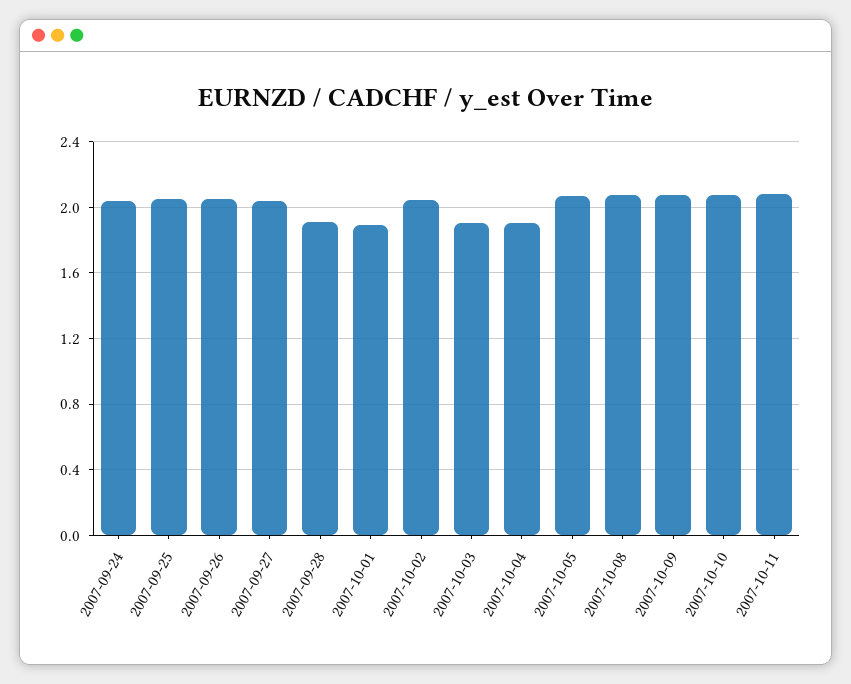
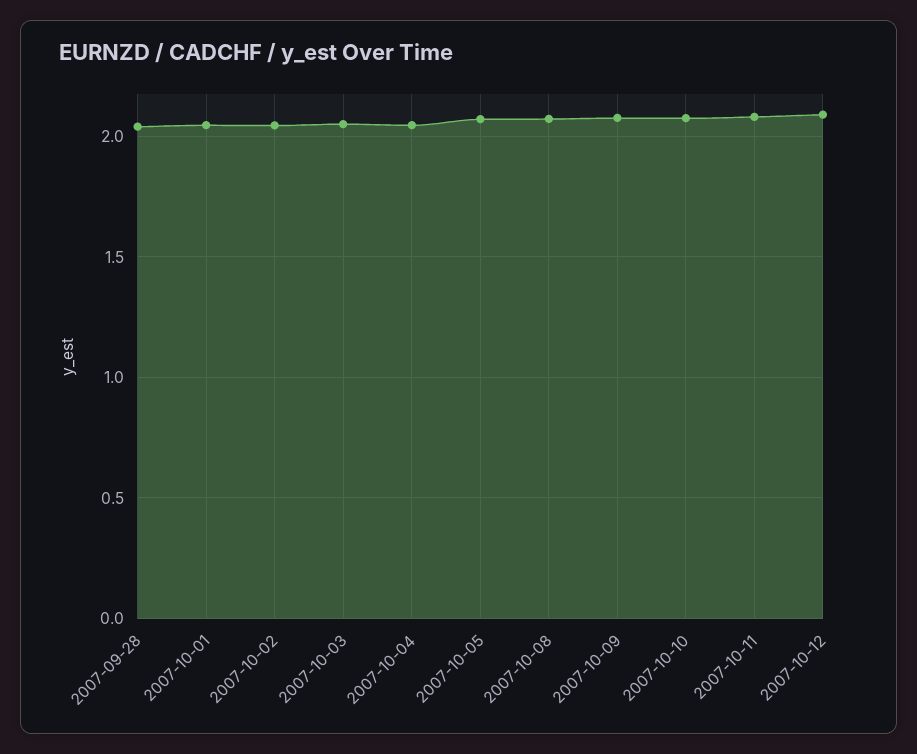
2007-09-24: 2.05 -> none
2007-09-25: 2.05 -> none
2007-09-26: 2.05 -> none
2007-09-27: 2.05 -> none
2007-09-28: 1.9 -> 2.05
2007-10-01: 1.9 -> 2.05
2007-10-03: 1.9 -> 2.05
2007-10-04: 1.9 -> 2.05
2007-10-12: none -> 2.1

